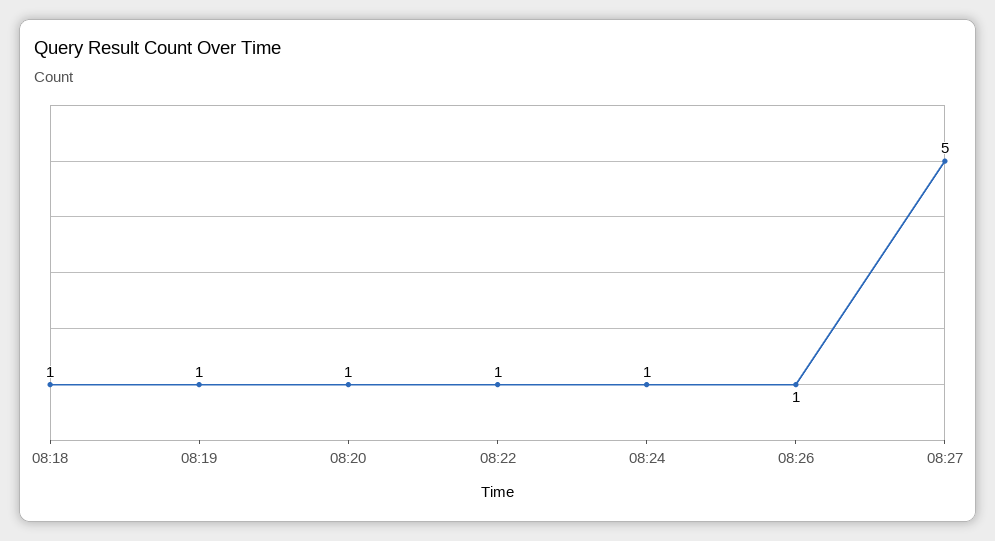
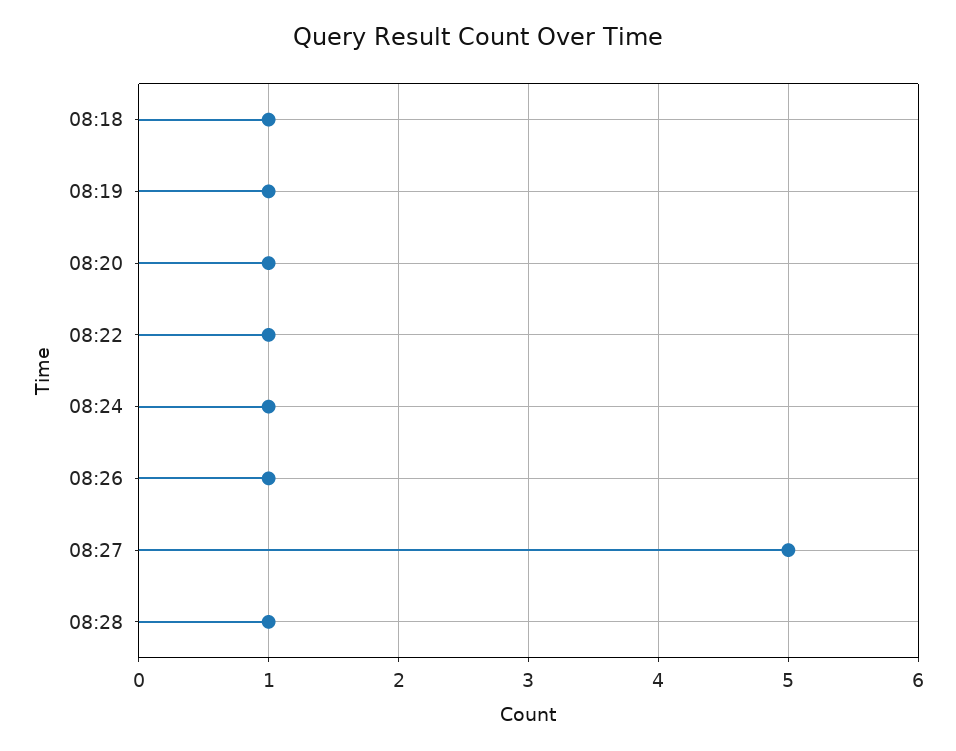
08:28: none -> 1

